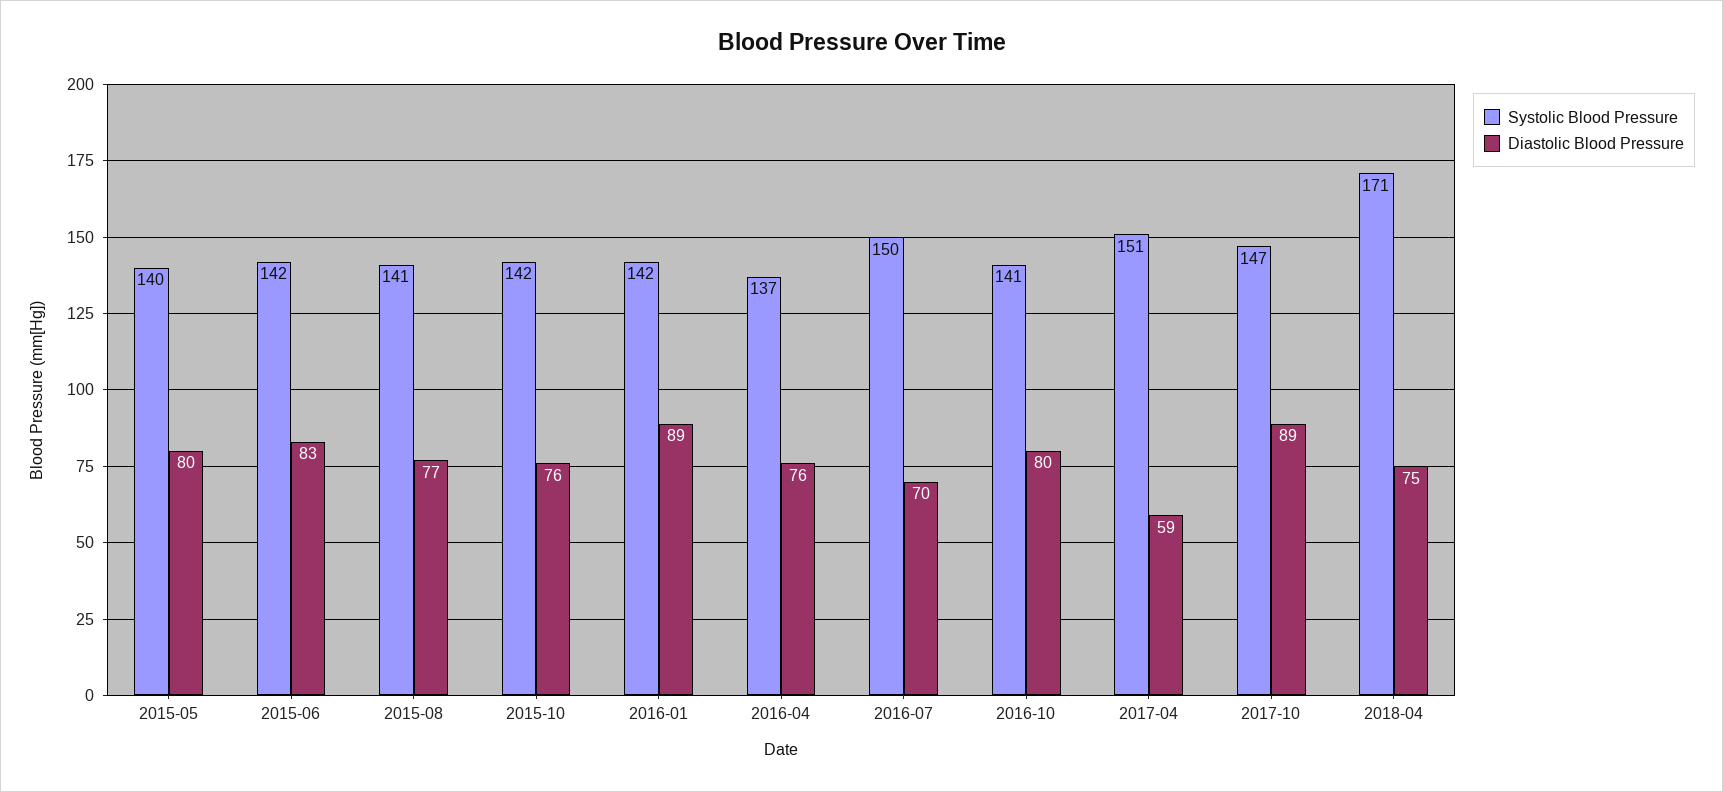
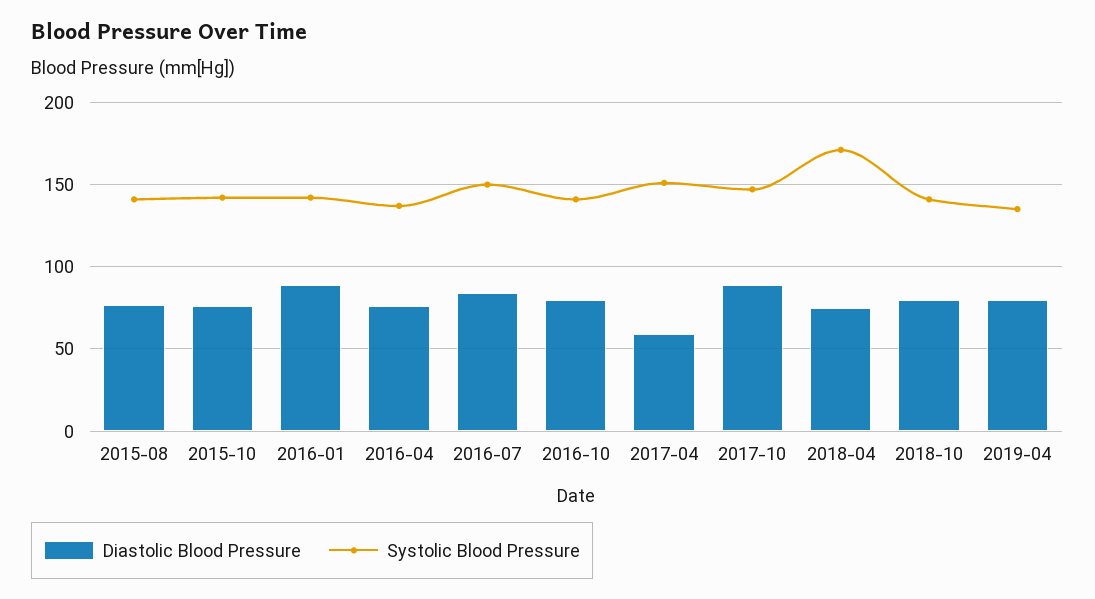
Systolic Blood Pressure, 2015-05: 140 -> none
Diastolic Blood Pressure, 2015-05: 80 -> none
Systolic Blood Pressure, 2015-06: 142 -> none
Diastolic Blood Pressure, 2015-06: 83 -> none
Diastolic Blood Pressure, 2016-07: 70 -> 85
Diastolic Blood Pressure, 2018-10: none -> 80
Systolic Blood Pressure, 2018-10: none -> 140
Diastolic Blood Pressure, 2019-04: none -> 80
Systolic Blood Pressure, 2019-04: none -> 135

